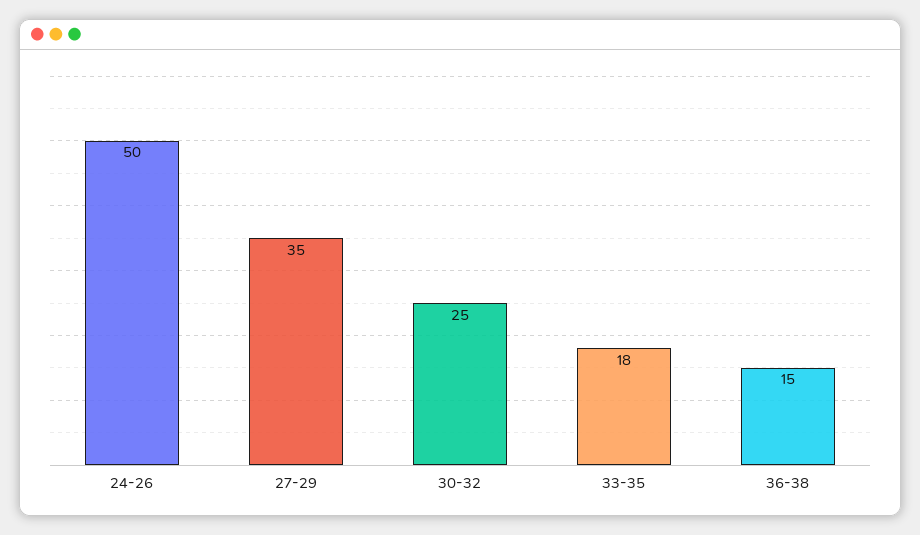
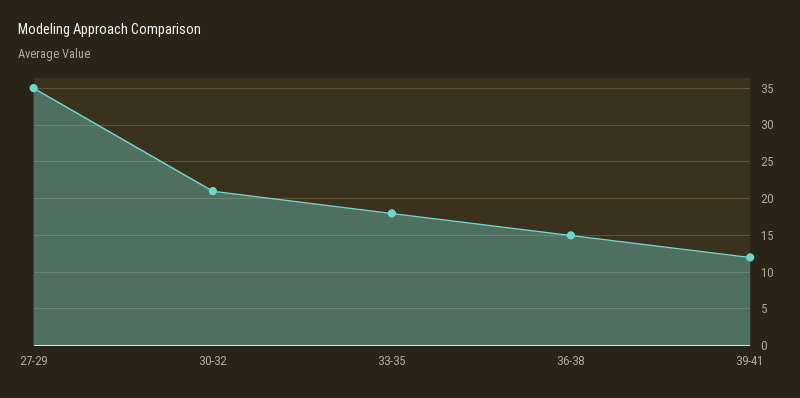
24-26: 50 -> none
30-32: 25 -> 21
39-41: none -> 12

